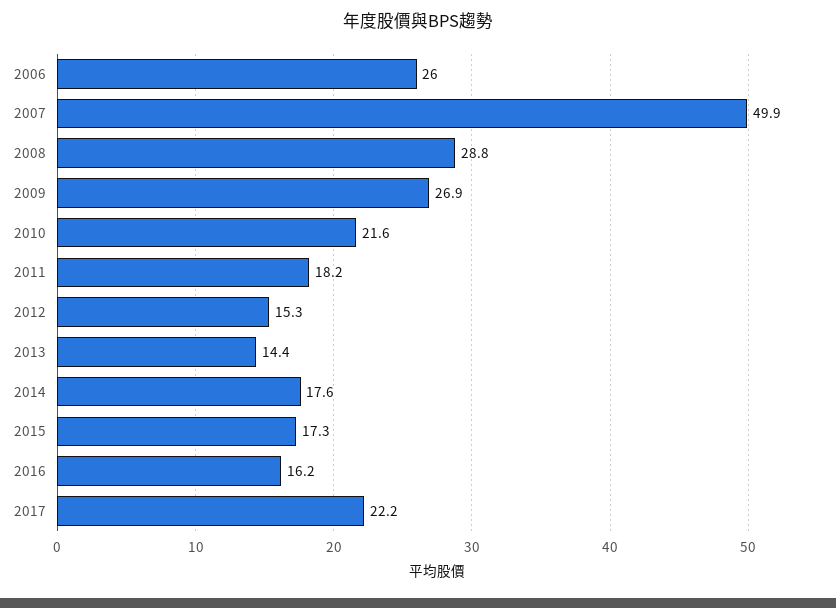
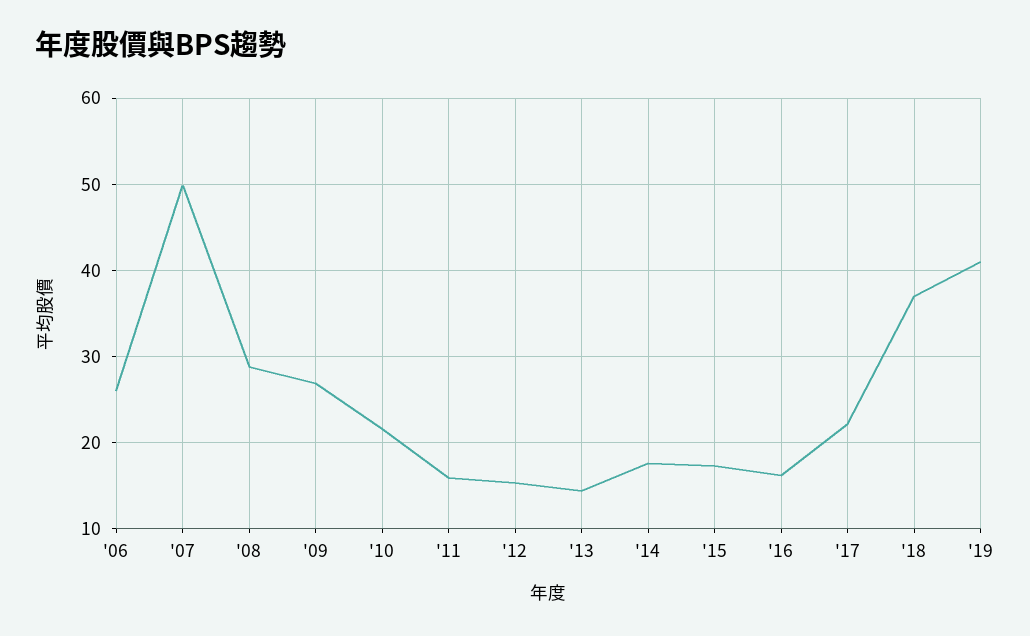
2011: 18.2 -> 16
'18: none -> 37
'19: none -> 41

